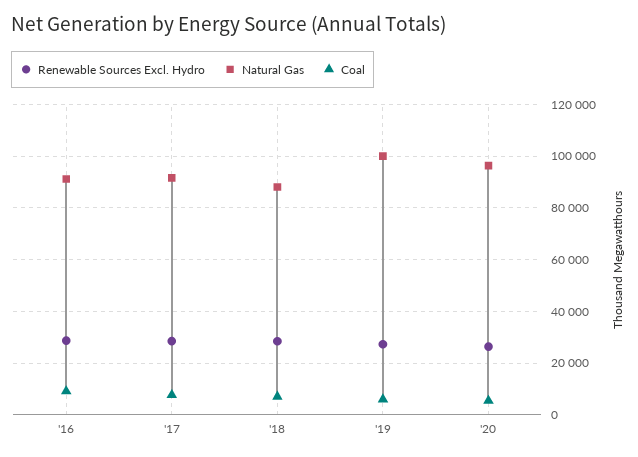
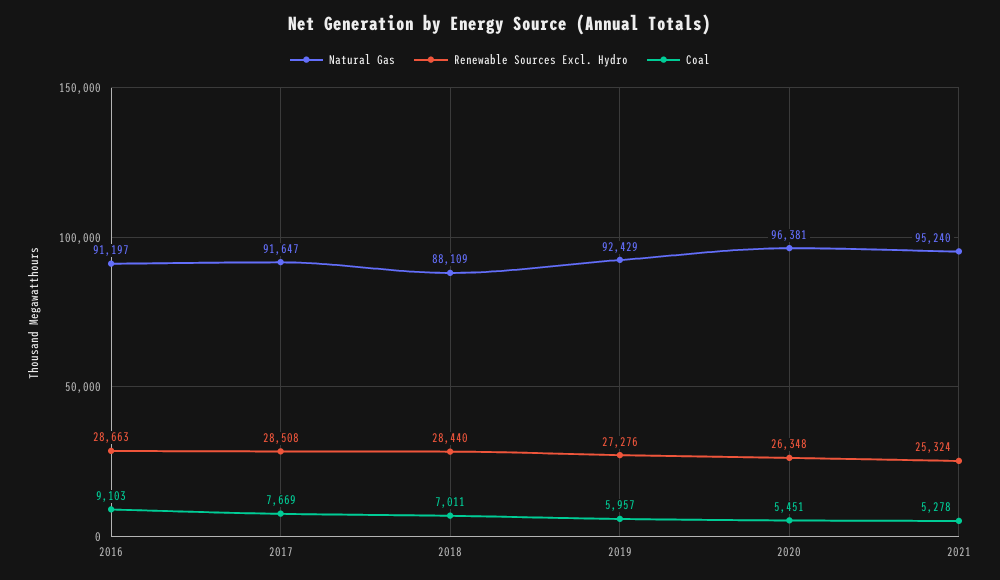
Natural Gas, '19: 100000 -> 92429
Natural Gas, 2021: none -> 95240
Renewable Sources Excl. Hydro, 2021: none -> 25324
Coal, 2021: none -> 5278

